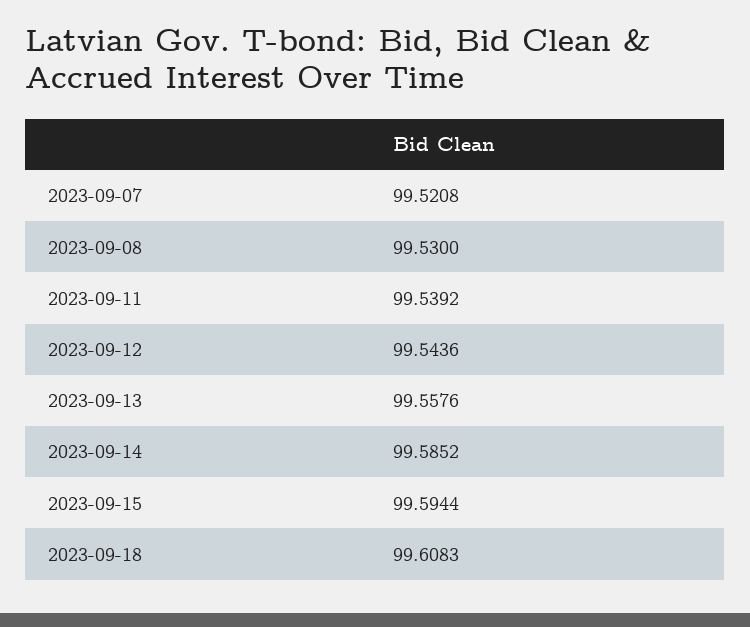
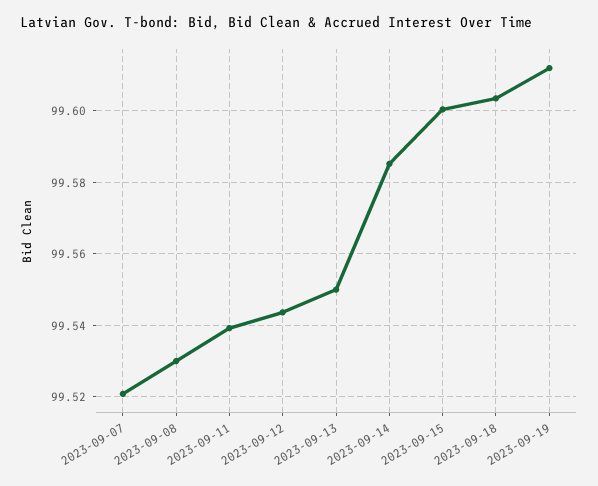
2023-09-13: 99.5576 -> 99.55
2023-09-15: 99.5944 -> 99.6
2023-09-18: 99.6083 -> 99.604
2023-09-19: none -> 99.612

